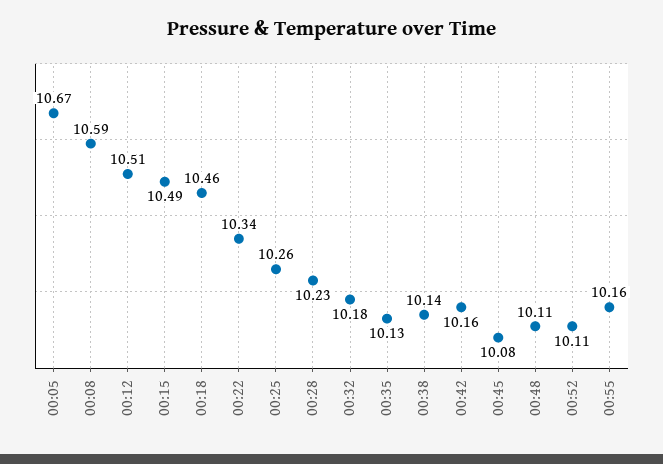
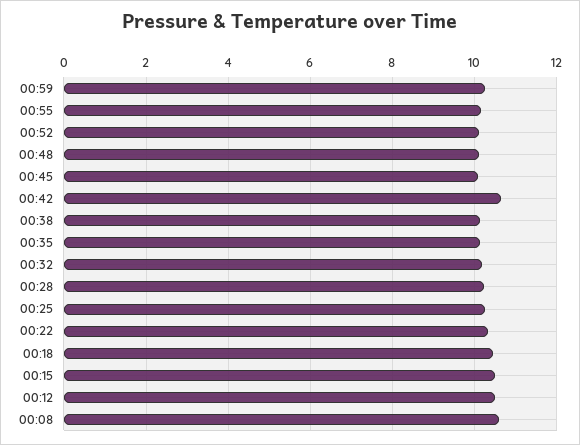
00:05: 10.67 -> none
00:42: 10.16 -> 10.6
00:59: none -> 10.2

